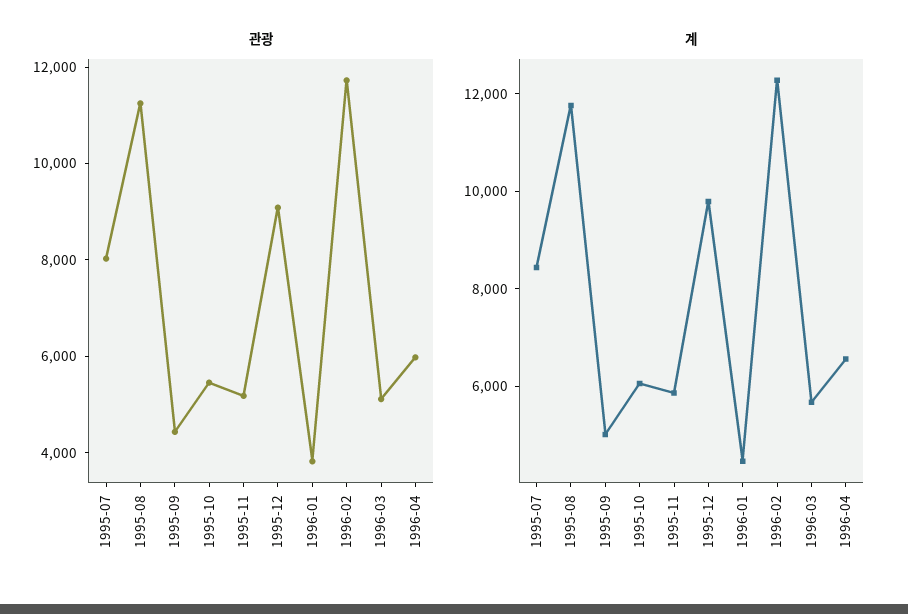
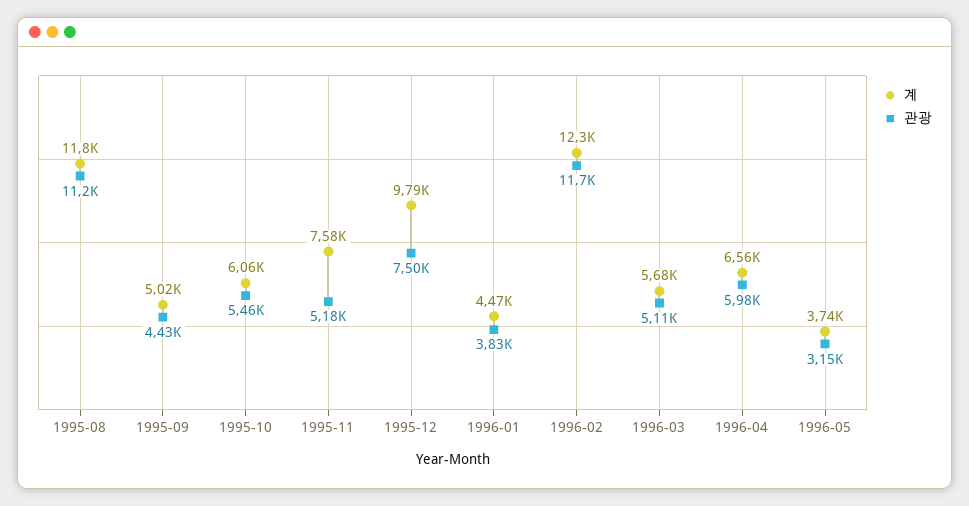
관광, 1995-07: 8000 -> none
관광, 1995-12: 9000 -> 7500
계, 1995-07: 8500 -> none
계, 1995-11: 6000 -> 7580
계, 1996-05: none -> 3740
관광, 1996-05: none -> 3150

